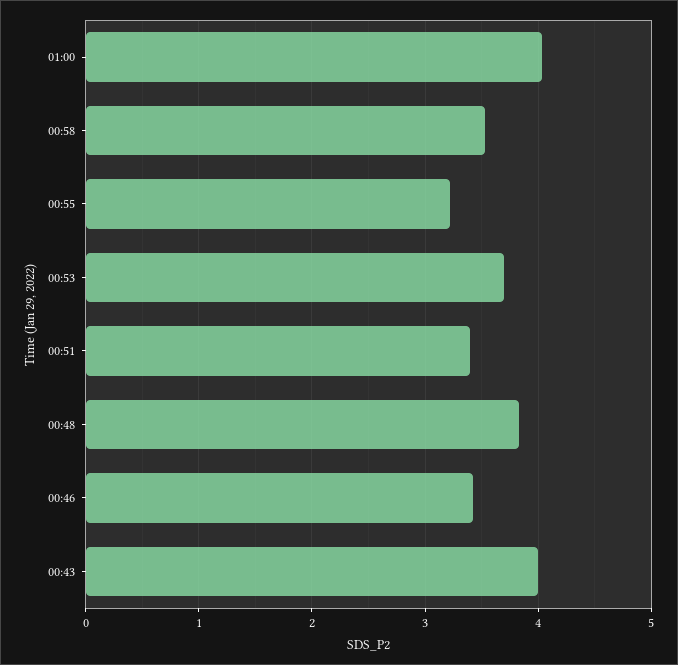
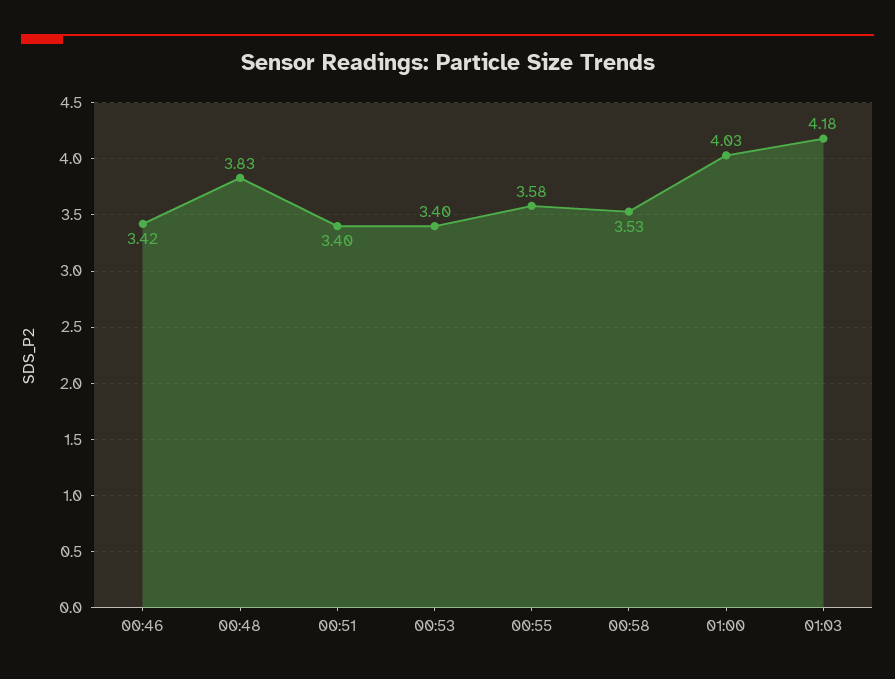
00:55: 3.2 -> 3.58
00:53: 3.7 -> 3.4
00:43: 4 -> none
01:03: none -> 4.18

